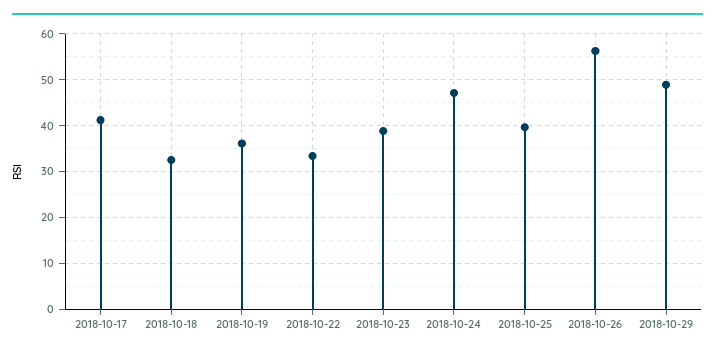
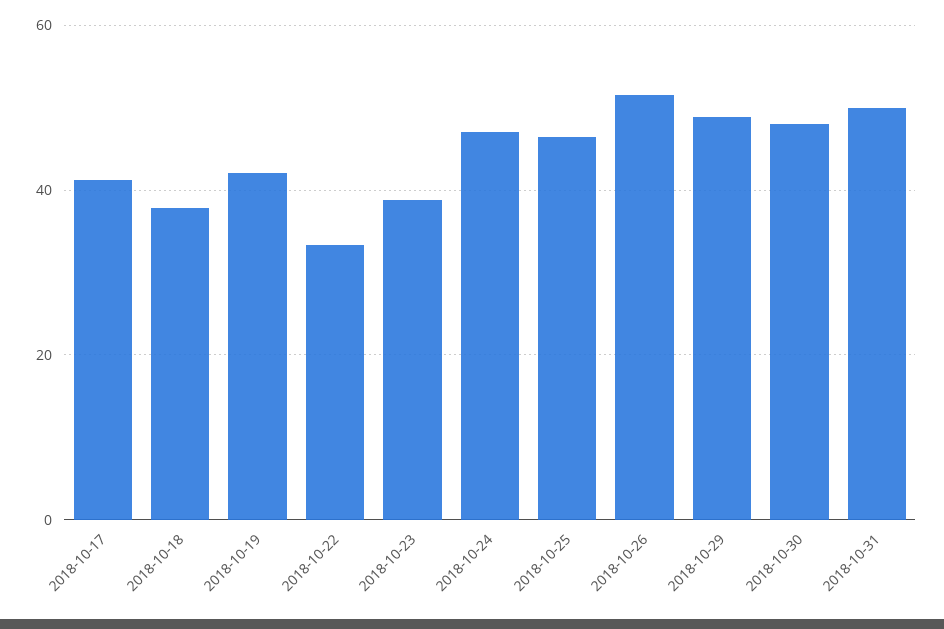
2018-10-18: 32 -> 38
2018-10-19: 36 -> 42
2018-10-25: 40 -> 46
2018-10-26: 56 -> 52
2018-10-30: none -> 48
2018-10-31: none -> 50

